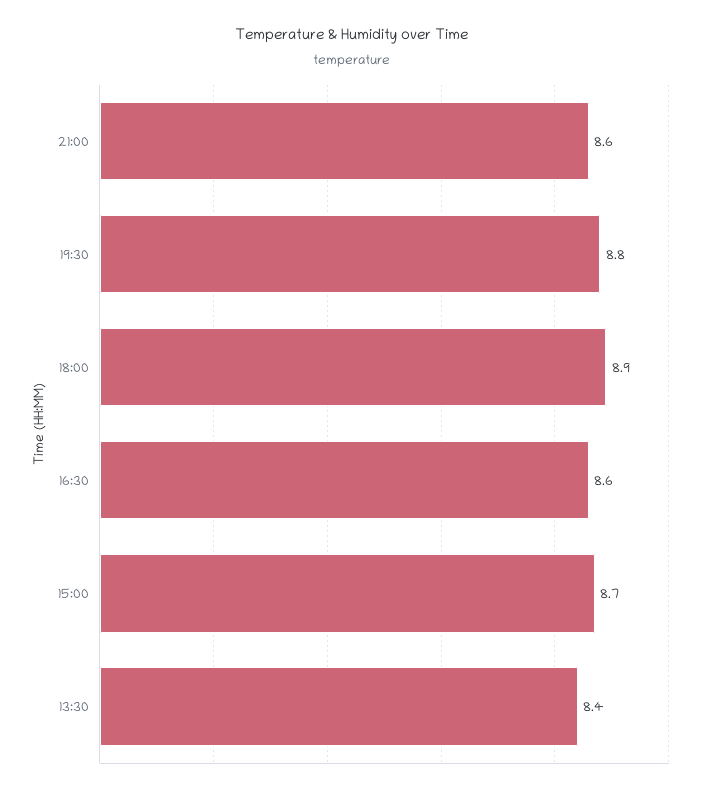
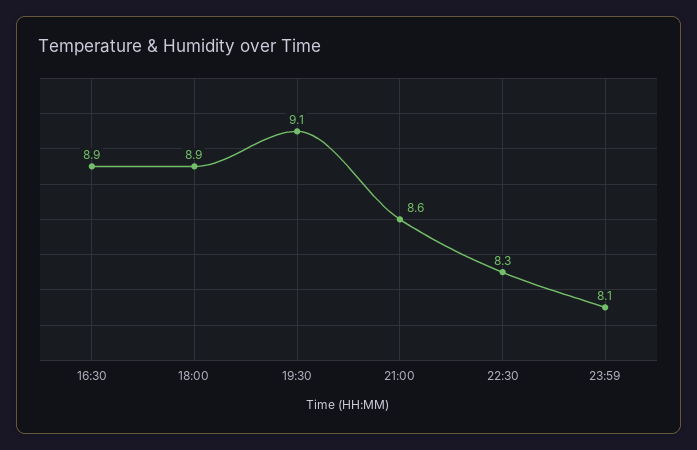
19:30: 8.8 -> 9.1
16:30: 8.6 -> 8.9
15:00: 8.7 -> none
13:30: 8.4 -> none
22:30: none -> 8.3
23:59: none -> 8.1

